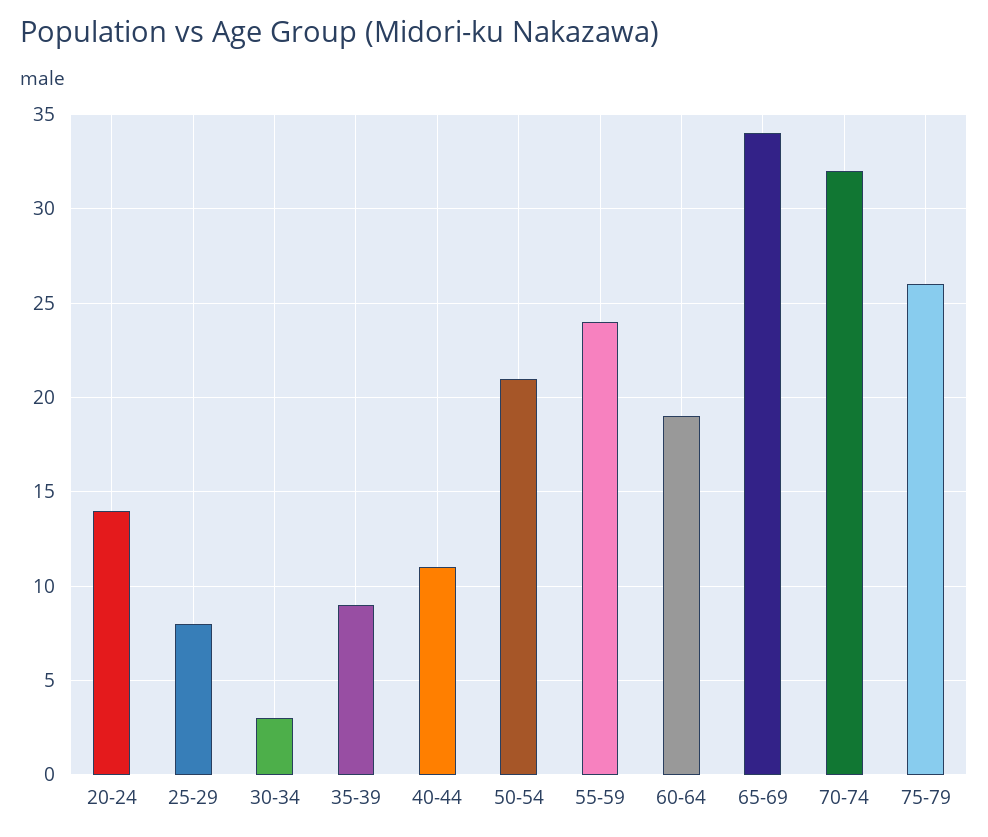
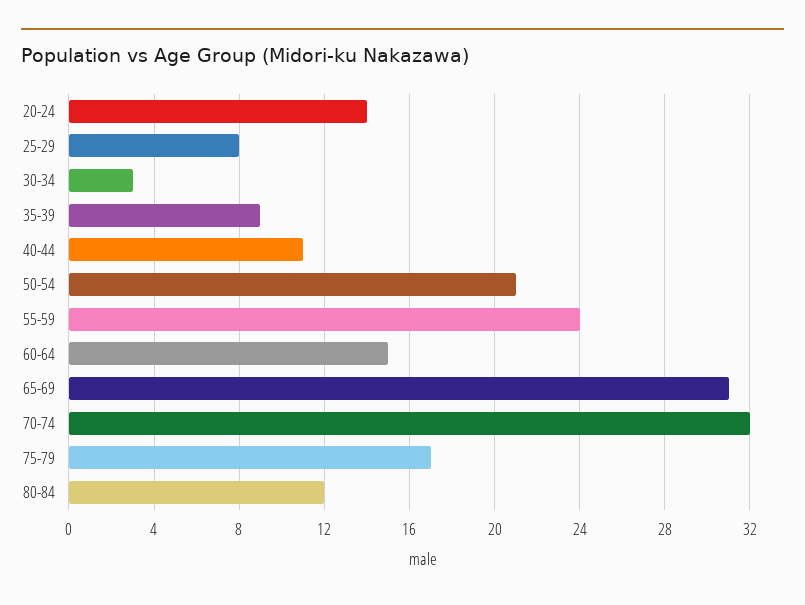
60-64: 19 -> 15
65-69: 34 -> 31
75-79: 26 -> 17
80-84: none -> 12

